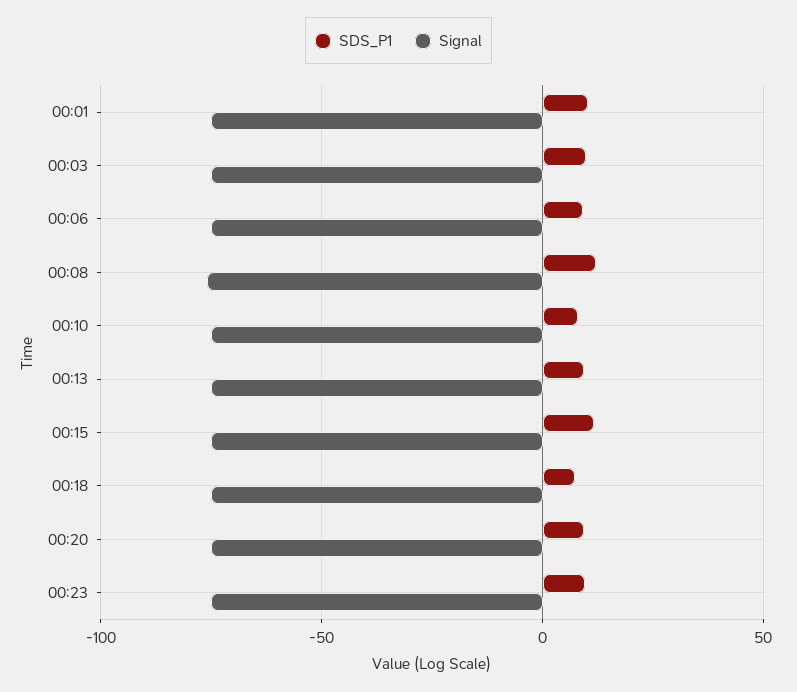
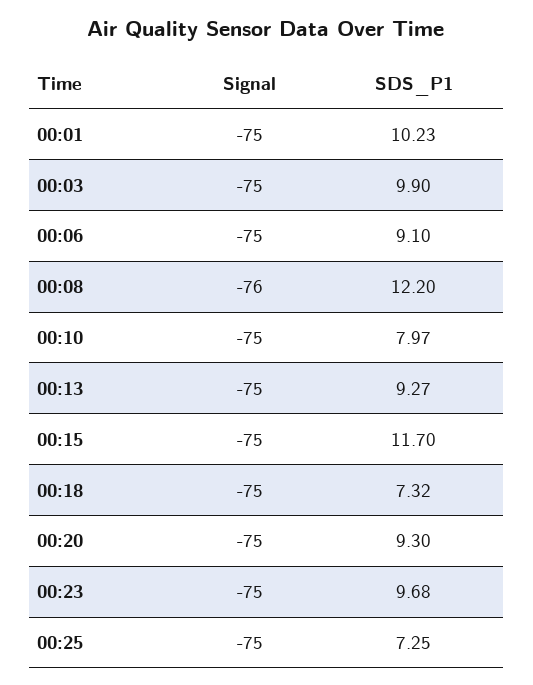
Signal, 00:25: none -> -75
SDS_P1, 00:25: none -> 7.25

